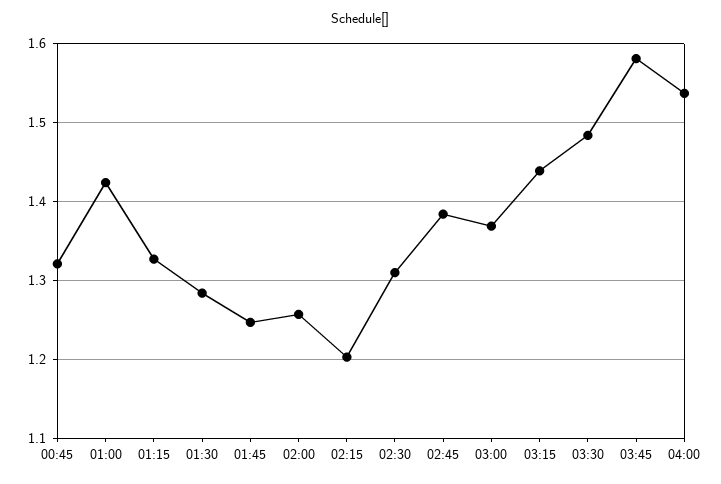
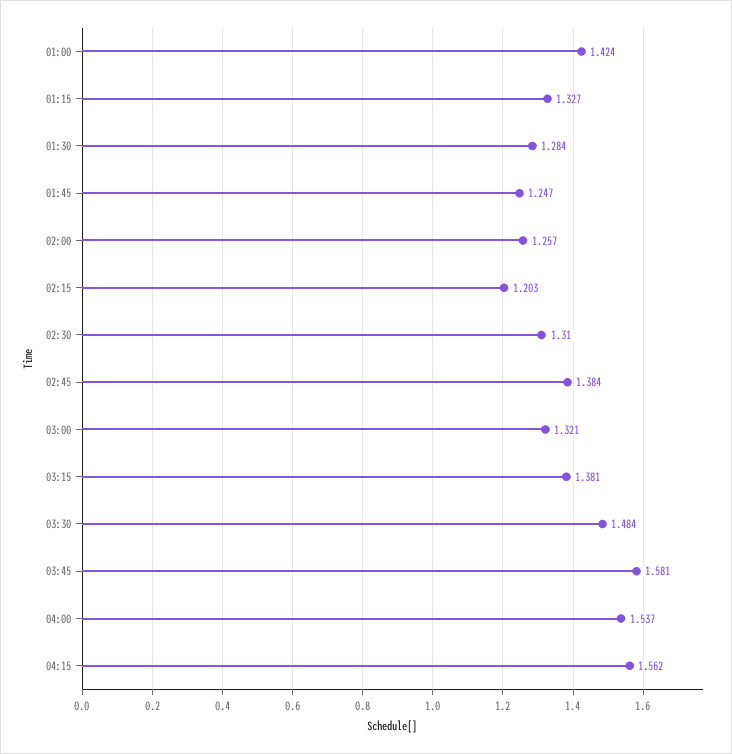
00:45: 1.32 -> none
03:00: 1.37 -> 1.321
03:15: 1.44 -> 1.381
04:15: none -> 1.562

